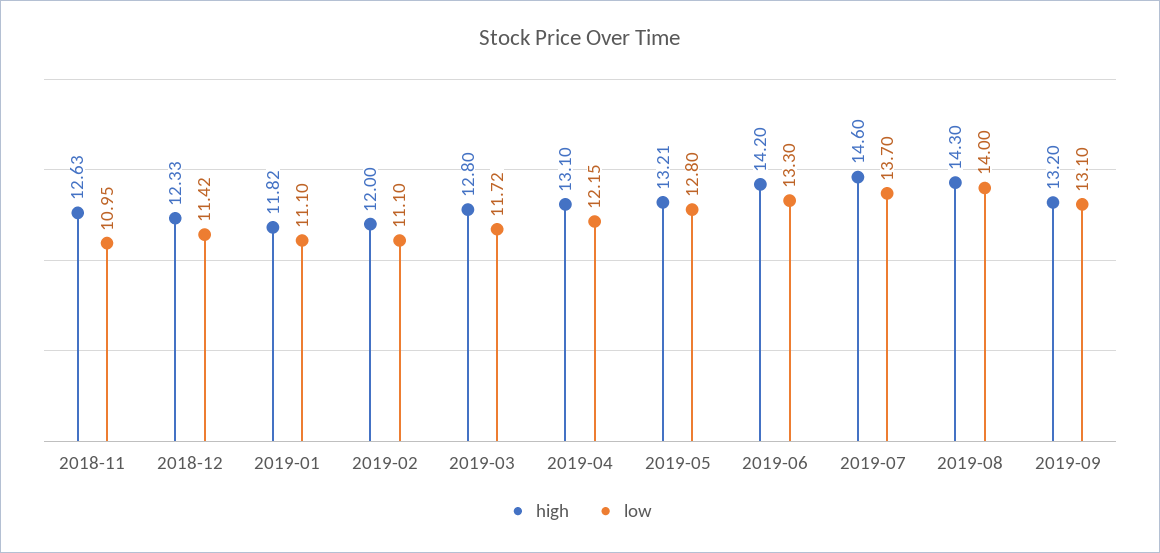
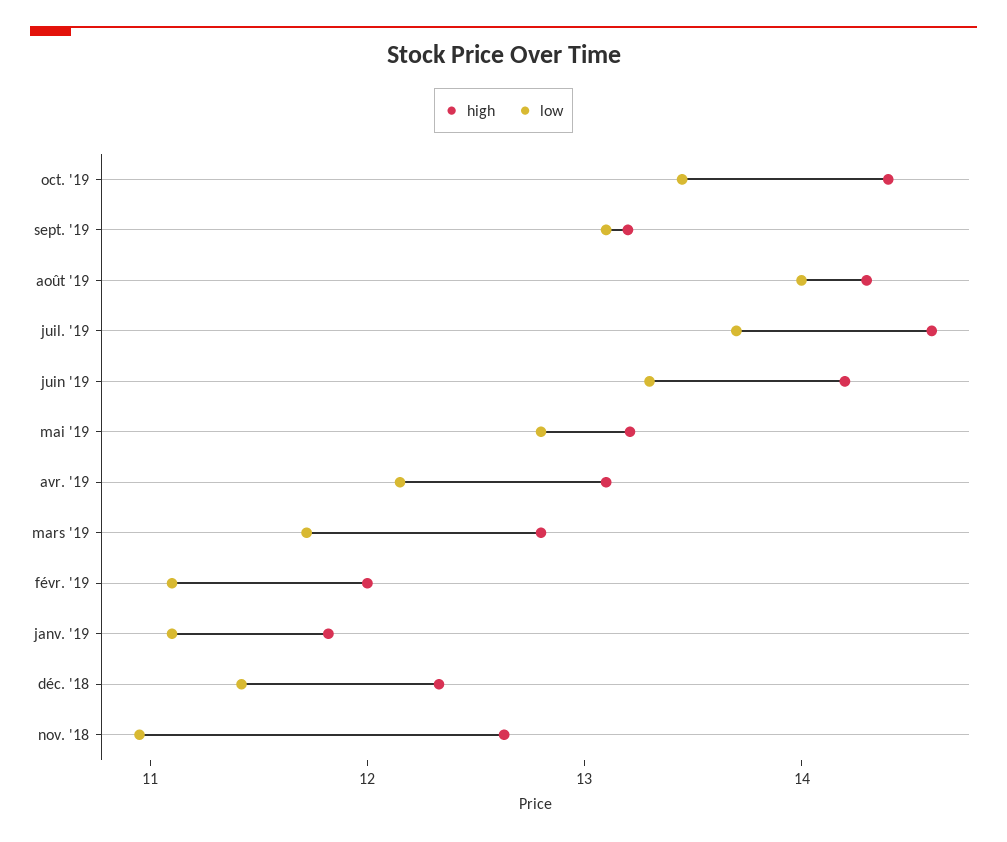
high, oct. '19: none -> 14.4
low, oct. '19: none -> 13.4

